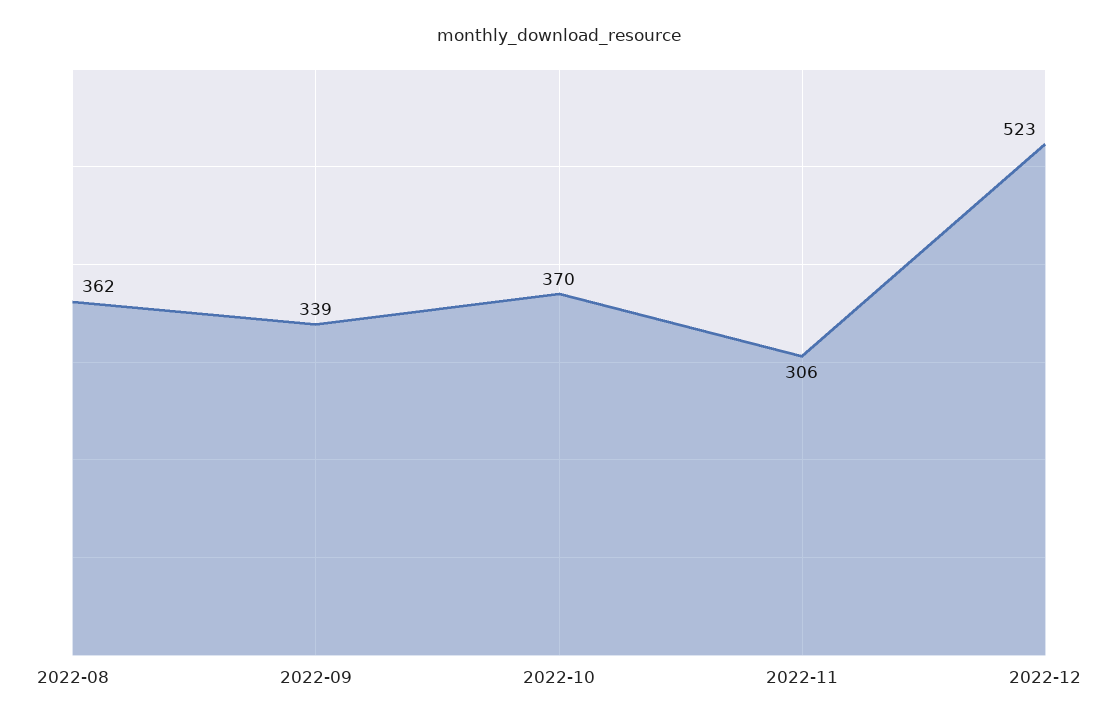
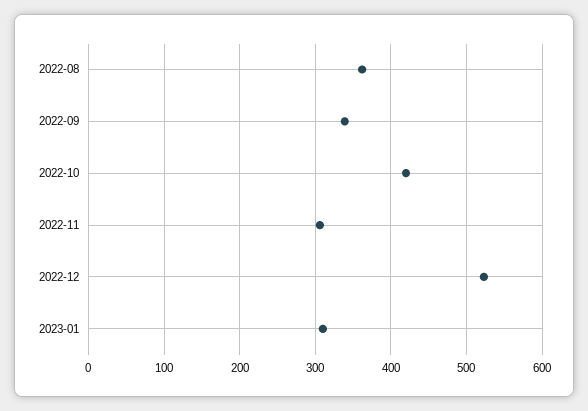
2022-10: 370 -> 420
2023-01: none -> 310

